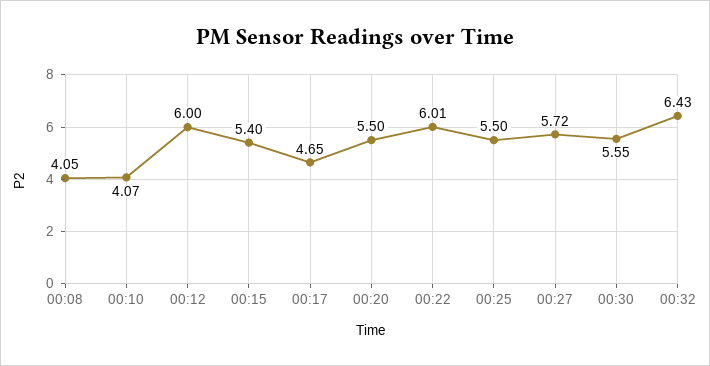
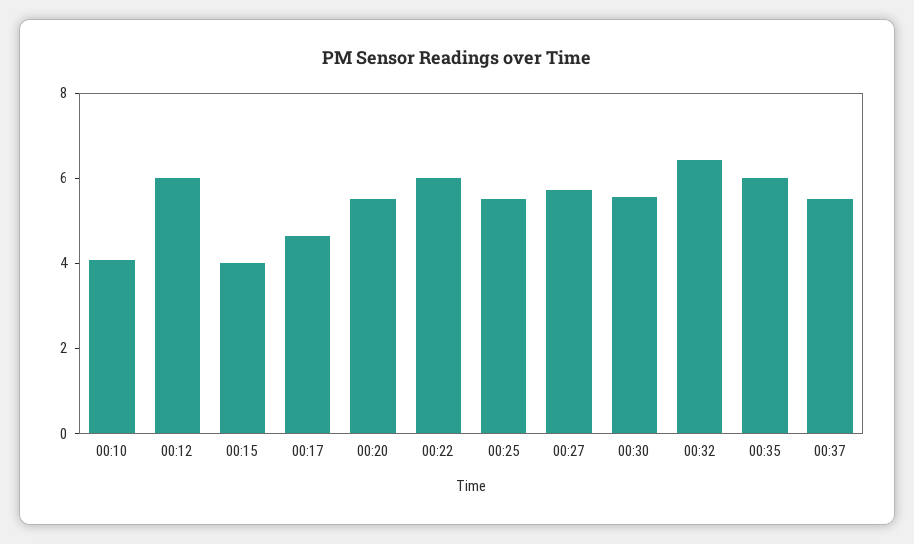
00:08: 4.05 -> none
00:15: 5.4 -> 4
00:35: none -> 6
00:37: none -> 5.5

